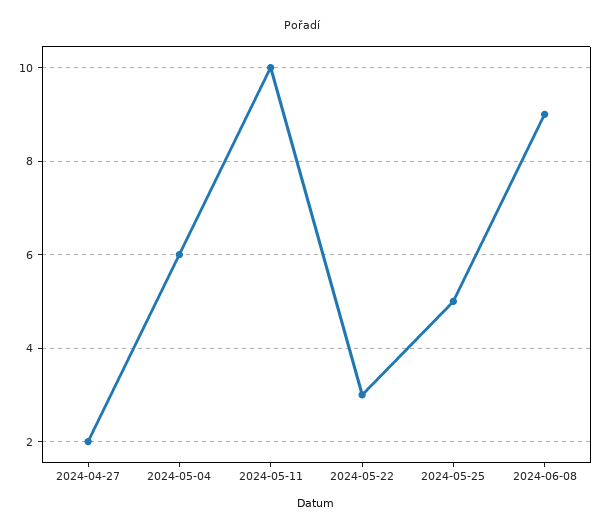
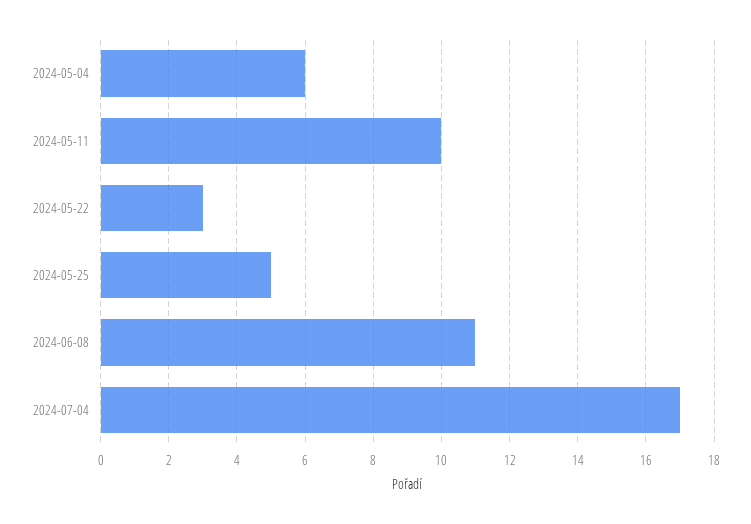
2024-04-27: 2 -> none
2024-06-08: 9 -> 11
2024-07-04: none -> 17

